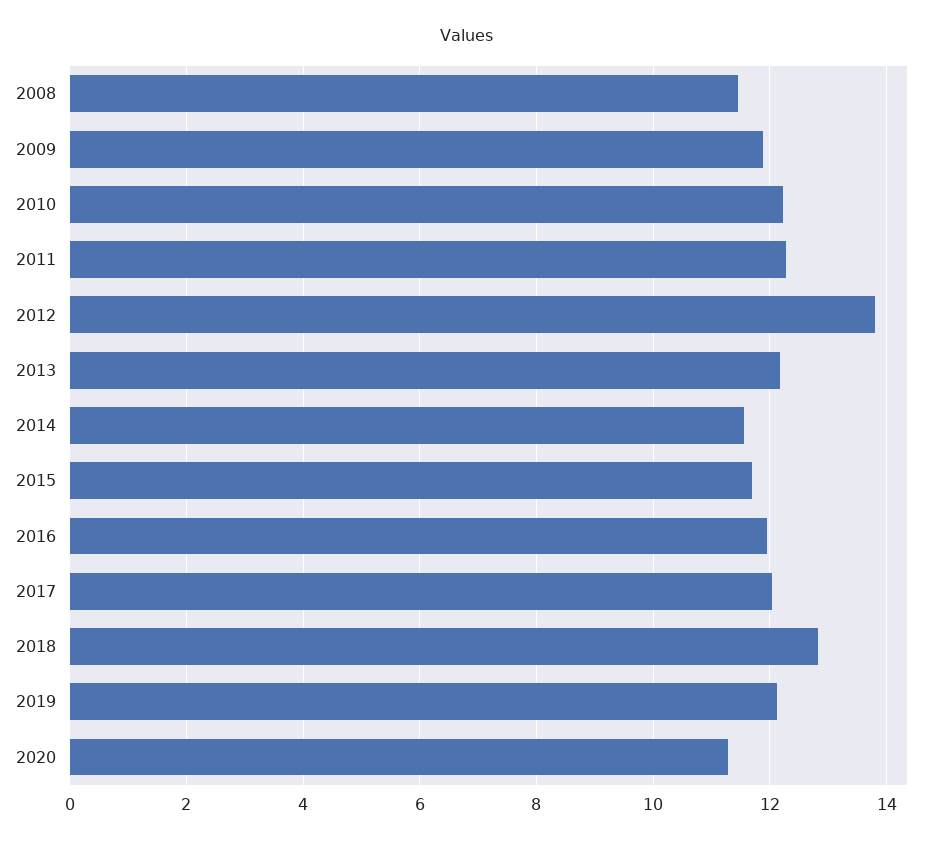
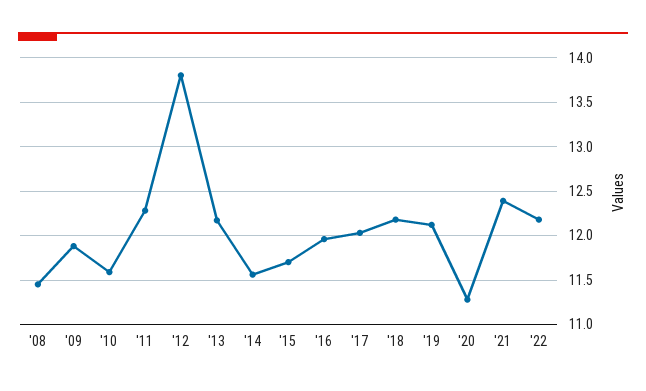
2010: 12.2 -> 11.6
2018: 12.8 -> 12.2
'21: none -> 12.4
'22: none -> 12.2

